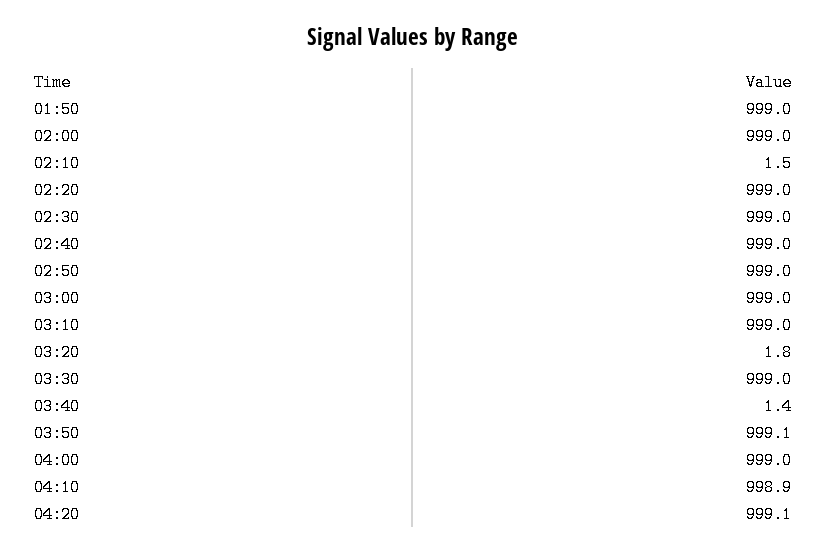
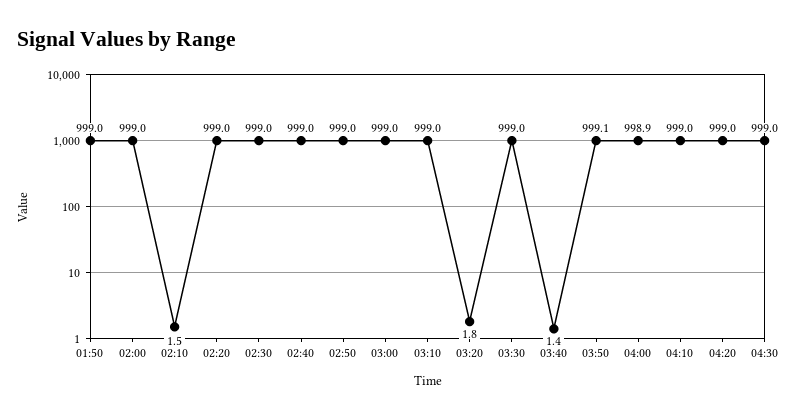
04:00: 999 -> 998.9
04:10: 998.9 -> 999
04:20: 999.1 -> 999
04:30: none -> 999

